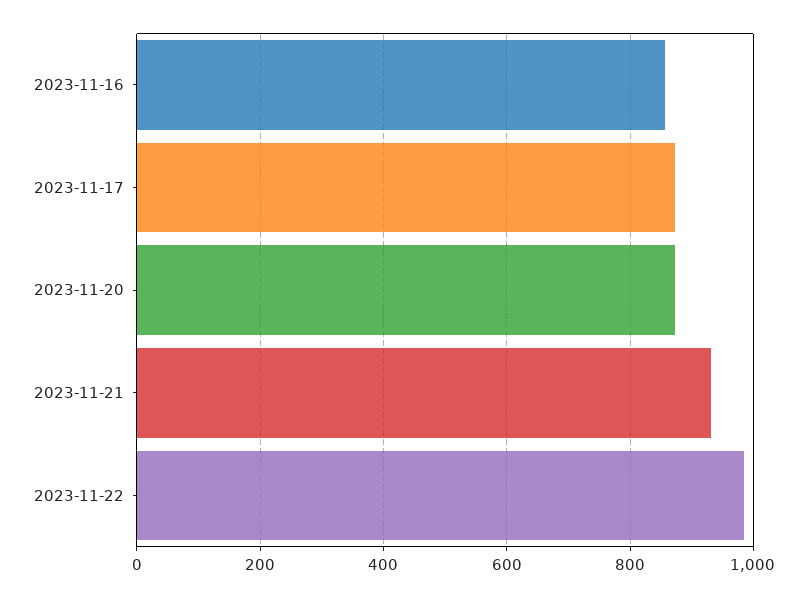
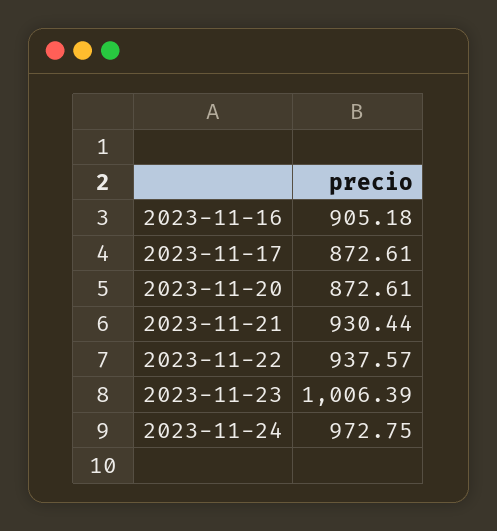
2023-11-16: 860 -> 905.18
2023-11-22: 980 -> 937.57
2023-11-23: none -> 1006.39
2023-11-24: none -> 972.75

